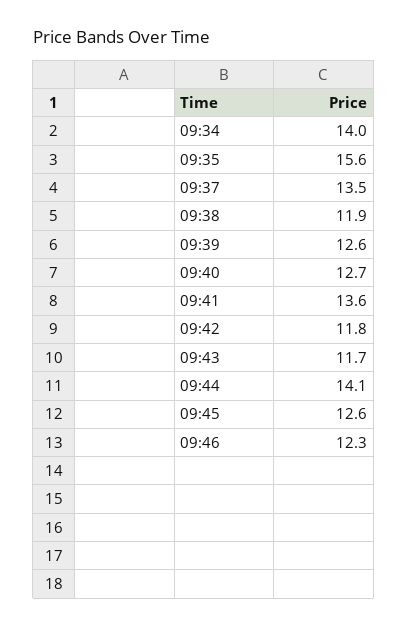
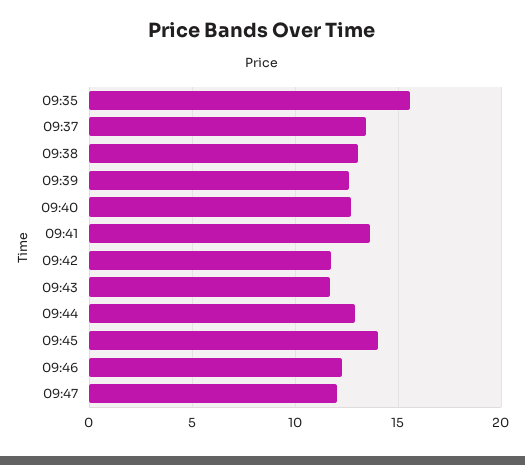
09:34: 14 -> none
09:38: 11.9 -> 13
09:44: 14.1 -> 13
09:45: 12.6 -> 14
09:47: none -> 12

